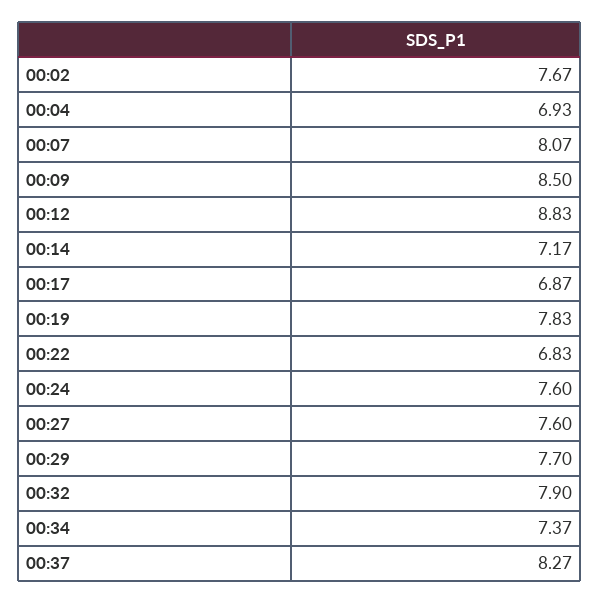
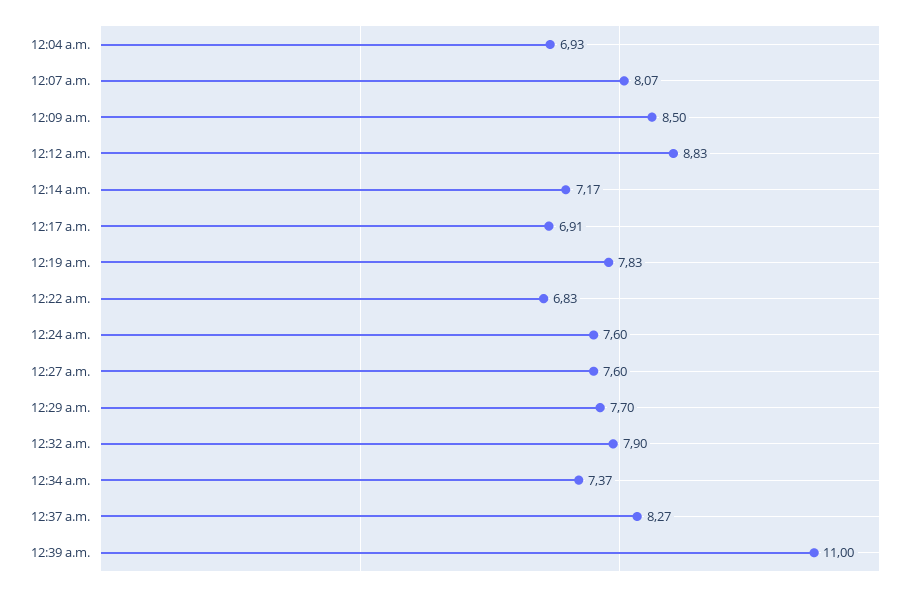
00:02: 7.67 -> none
00:17: 6.87 -> 6.91
12:39 a.m.: none -> 11

